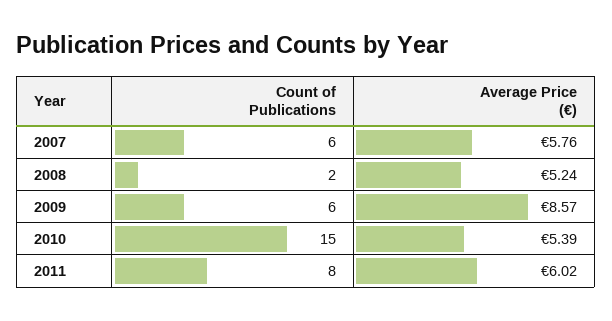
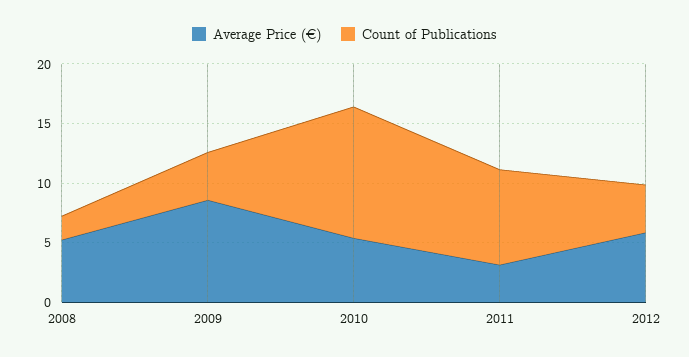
Count of Publications, 2007: 6 -> none
Average Price (€), 2007: 5.76 -> none
Count of Publications, 2009: 6 -> 4
Count of Publications, 2010: 15 -> 11
Average Price (€), 2011: 6.02 -> 3
Average Price (€), 2012: none -> 6
Count of Publications, 2012: none -> 4

